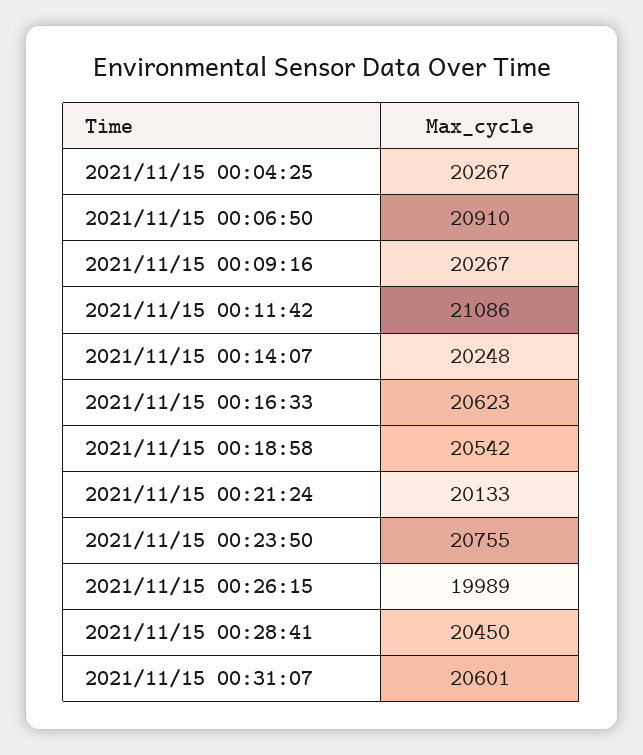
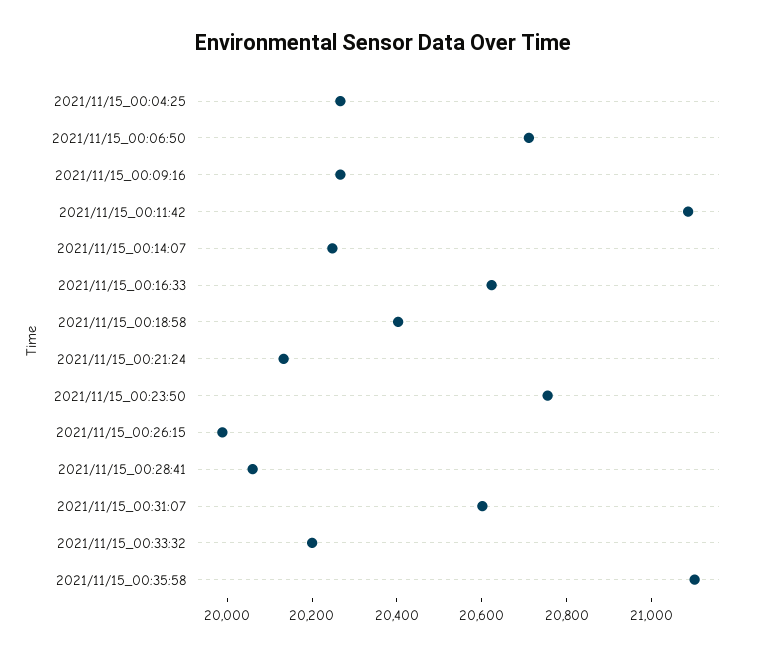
2021/11/15 00:06:50: 20910 -> 20700
2021/11/15 00:18:58: 20542 -> 20400
2021/11/15 00:28:41: 20450 -> 20050
2021/11/15_00:33:32: none -> 20200
2021/11/15_00:35:58: none -> 21100

